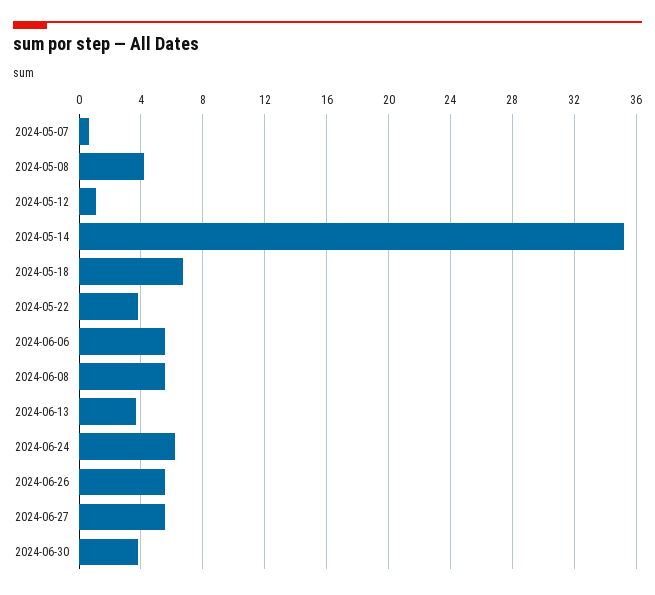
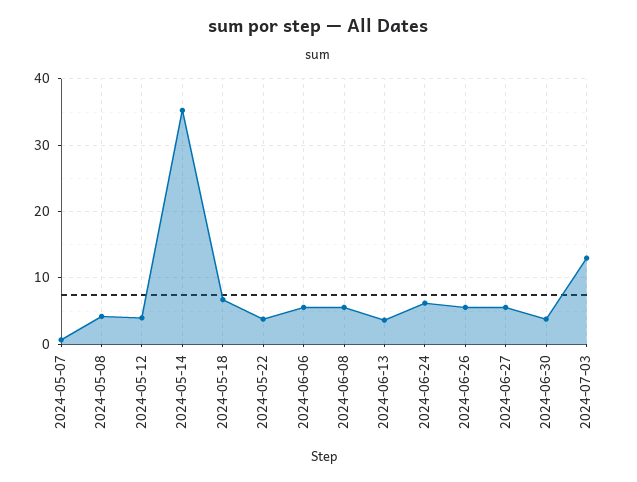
2024-05-12: 1 -> 4
2024-07-03: none -> 13

